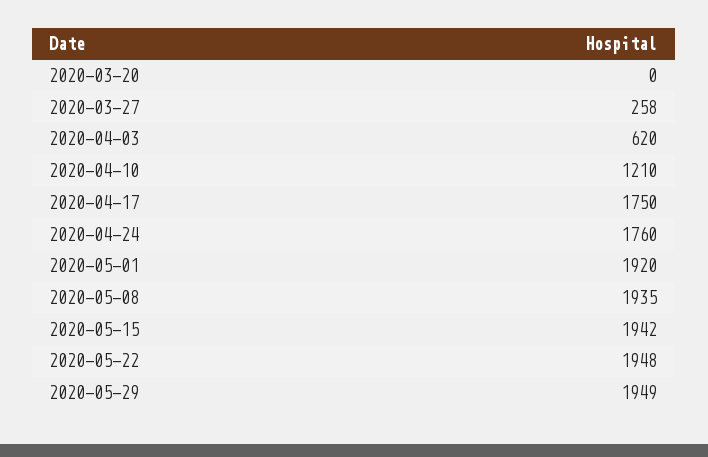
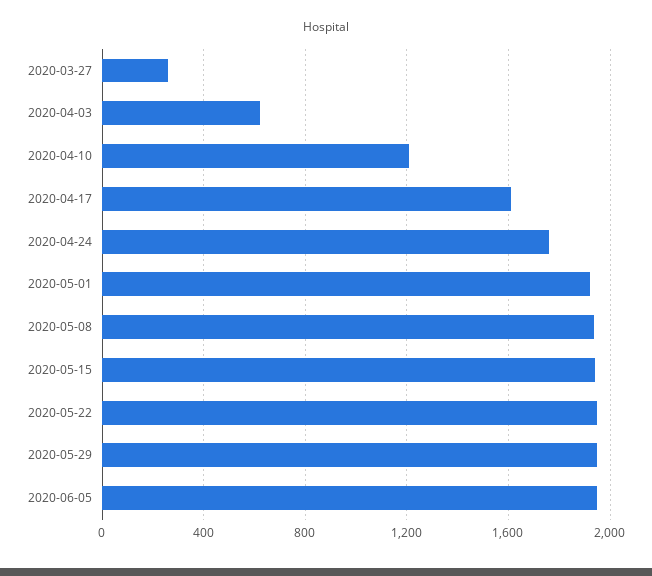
2020-03-20: 0 -> none
2020-04-17: 1750 -> 1600
2020-06-05: none -> 1950

